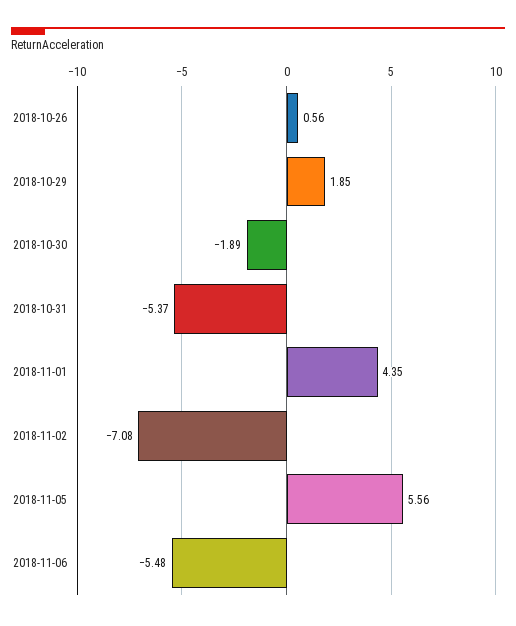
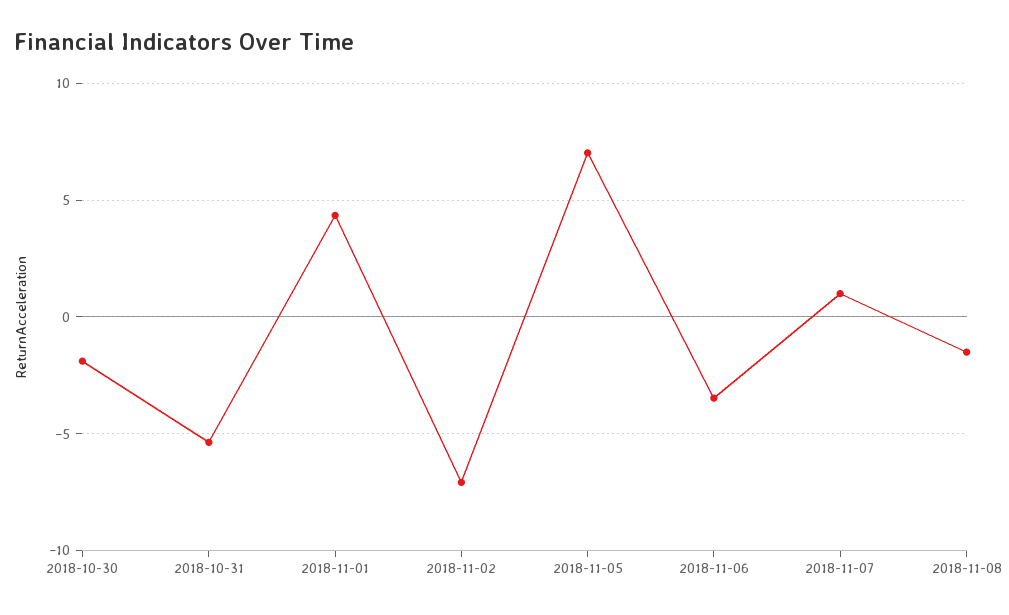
2018-10-26: 0.56 -> none
2018-10-29: 1.85 -> none
2018-11-05: 5.56 -> 7
2018-11-06: -5.48 -> -3.5
2018-11-07: none -> 1
2018-11-08: none -> -1.5

